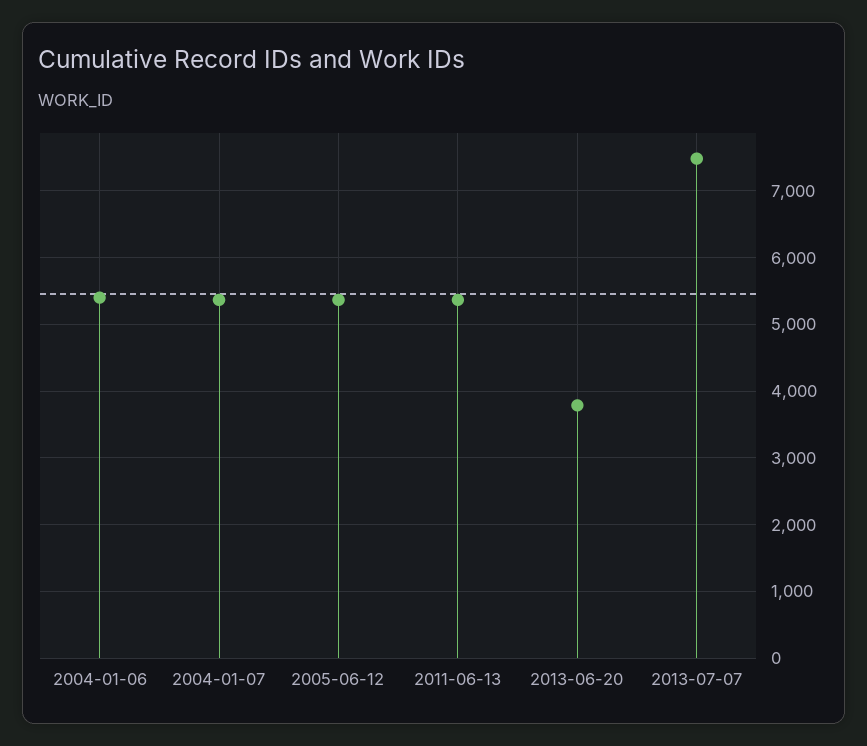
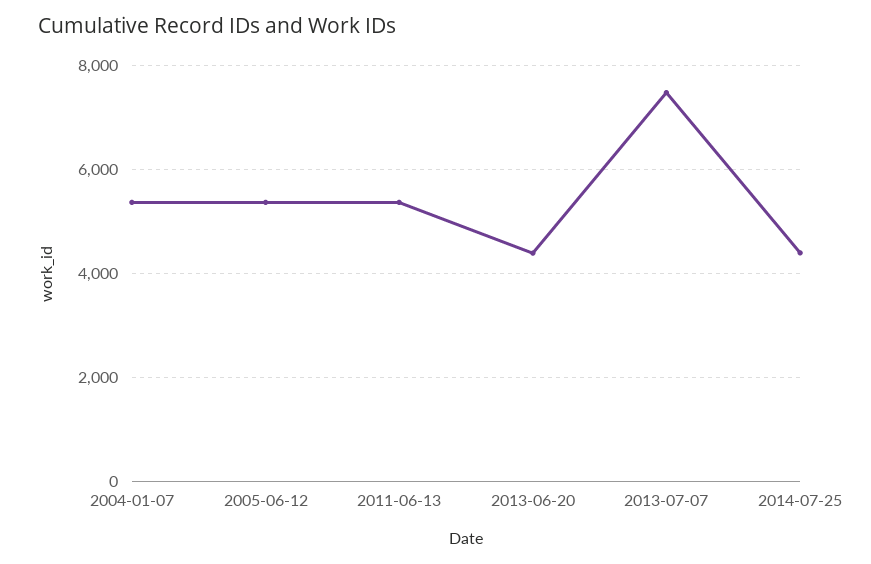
2004-01-06: 5400 -> none
2013-06-20: 3800 -> 4400
2014-07-25: none -> 4400

